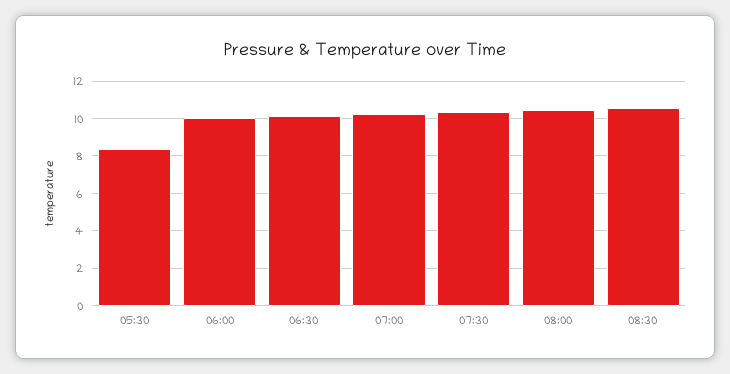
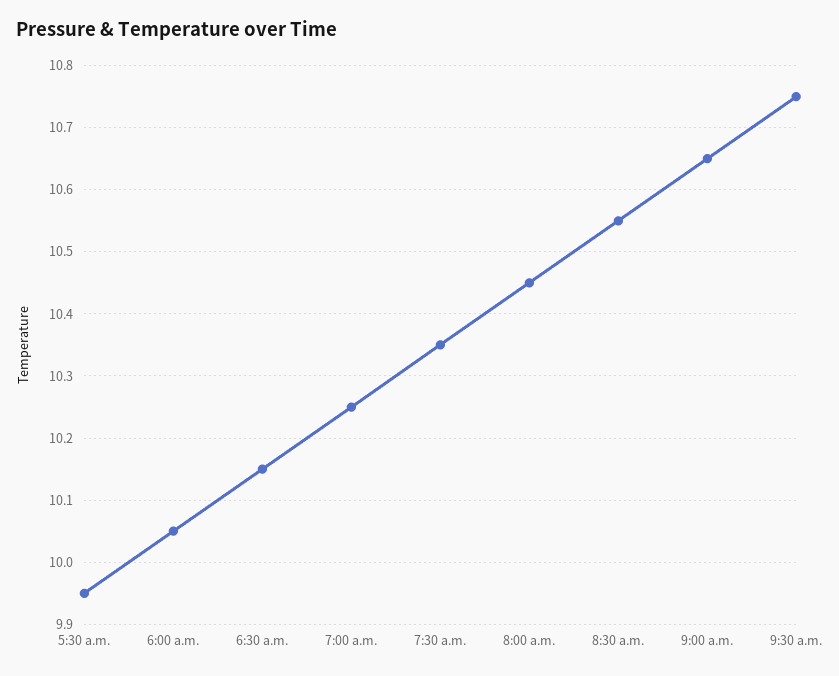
05:30: 8.5 -> 9.95
9:00 a.m.: none -> 10.65
9:30 a.m.: none -> 10.75

